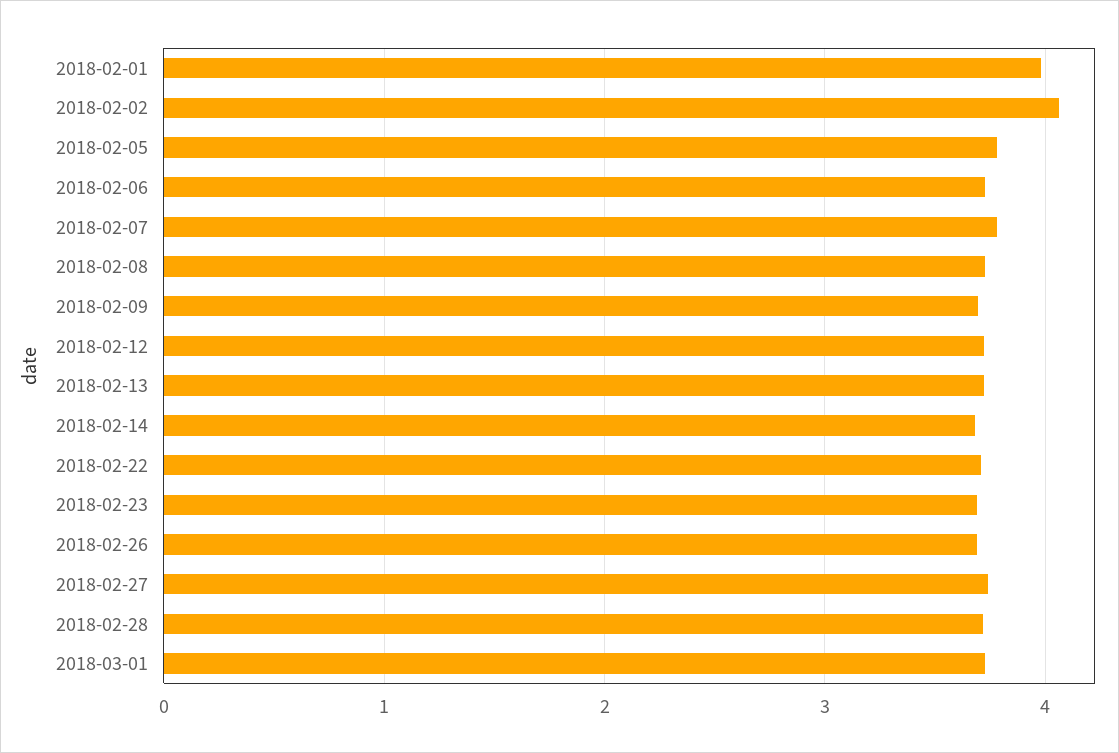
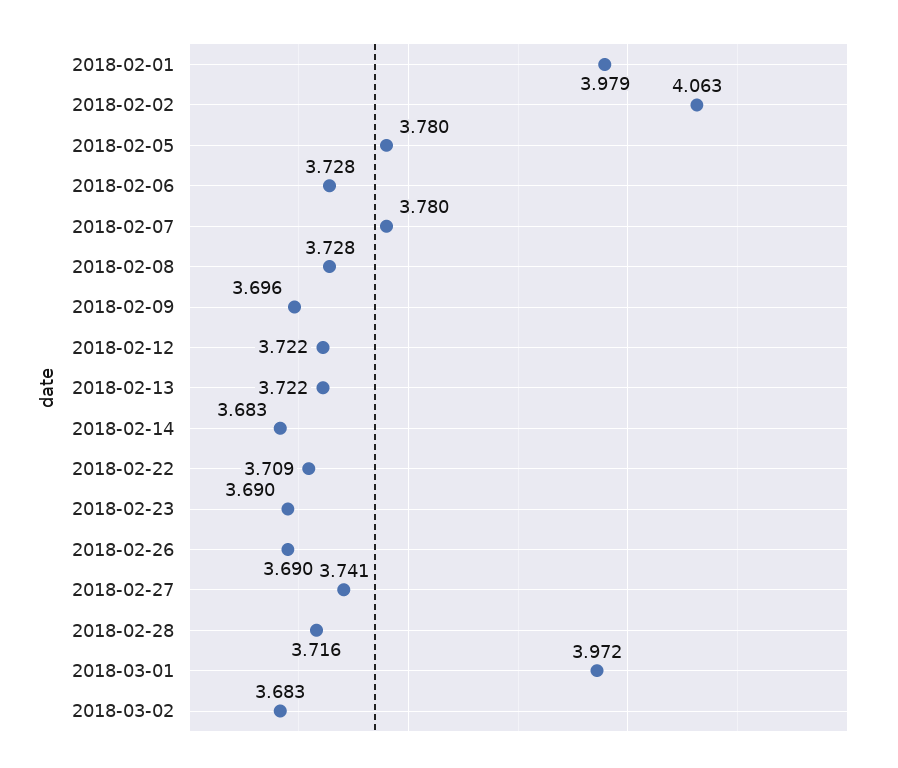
2018-03-01: 3.7 -> 3.972
2018-03-02: none -> 3.683

